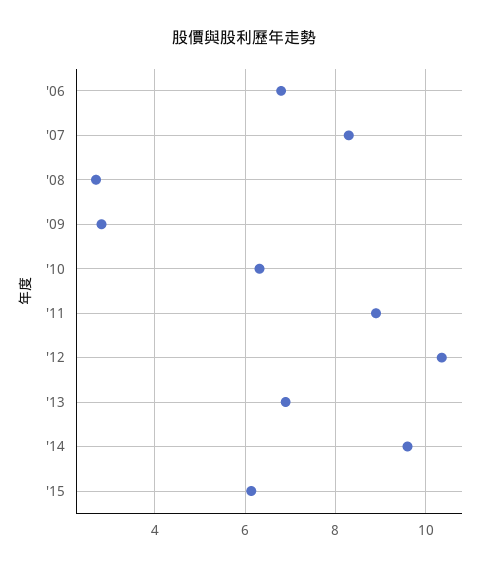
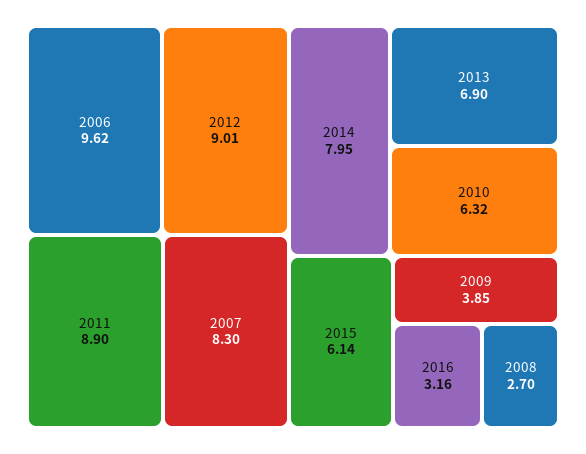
'06: 6.8 -> 9.62
'09: 2.8 -> 3.85
'12: 10.4 -> 9.01
'14: 9.6 -> 7.95
2016: none -> 3.16

